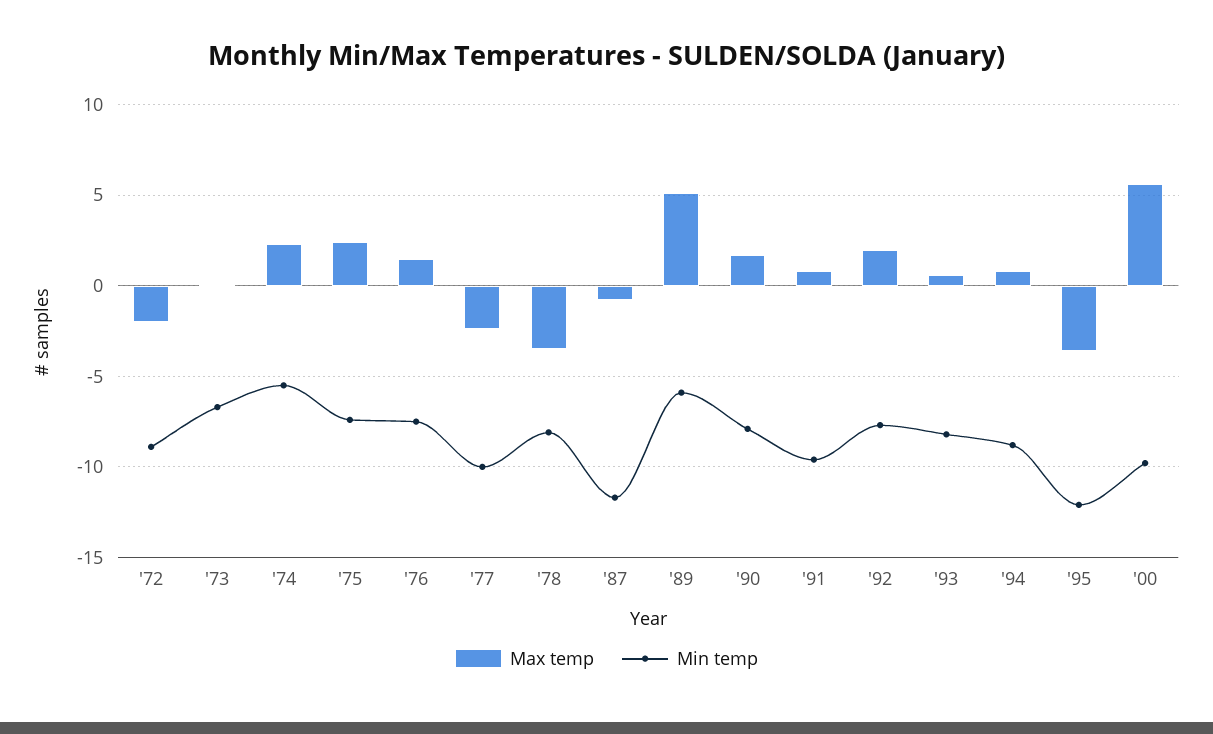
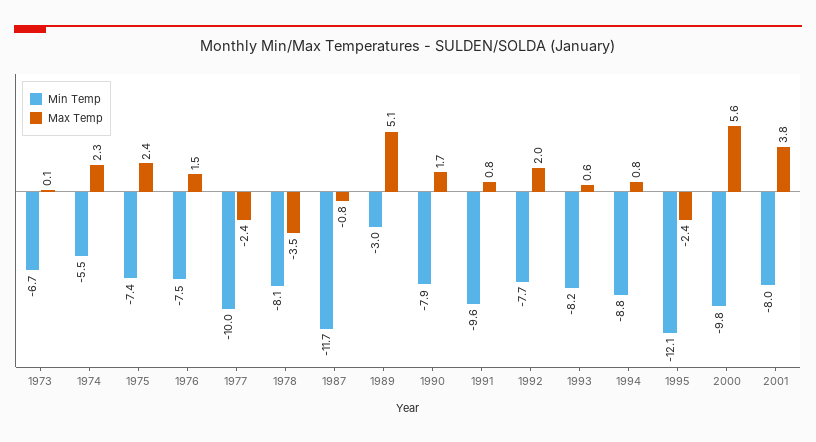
Max temp, '72: -2 -> none
Min temp, '72: -9 -> none
Min temp, '89: -6 -> -3
Max temp, '95: -3.5 -> -2.4
Min temp, 2001: none -> -8
Max temp, 2001: none -> 3.8

